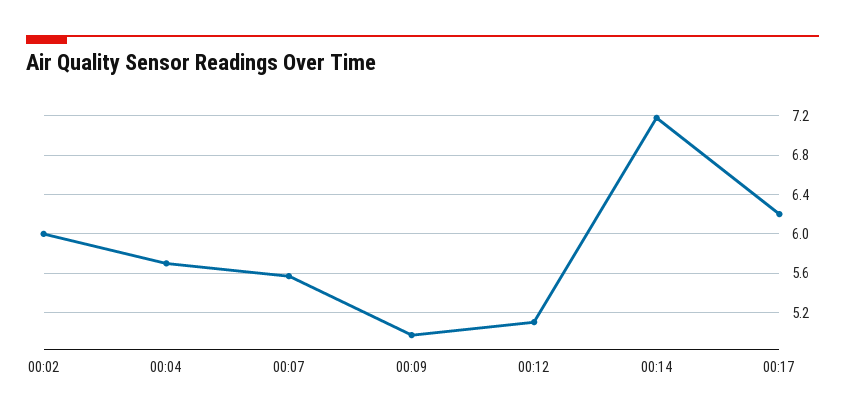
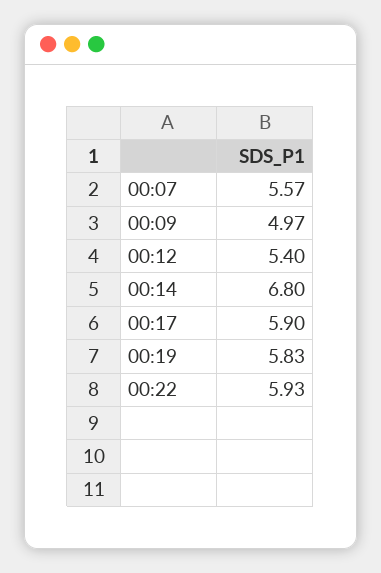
00:02: 6 -> none
00:04: 5.7 -> none
00:12: 5.1 -> 5.4
00:14: 7.2 -> 6.8
00:17: 6.2 -> 5.9
00:19: none -> 5.83
00:22: none -> 5.93

